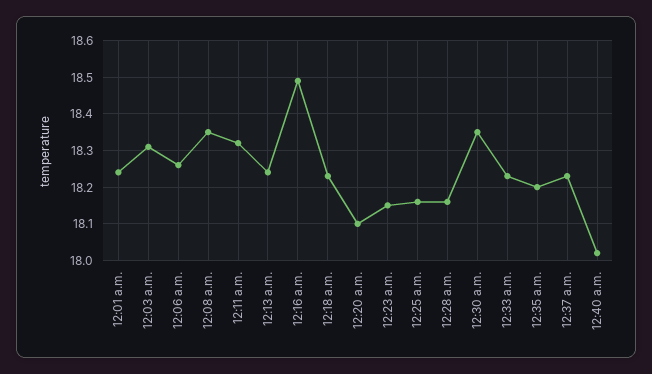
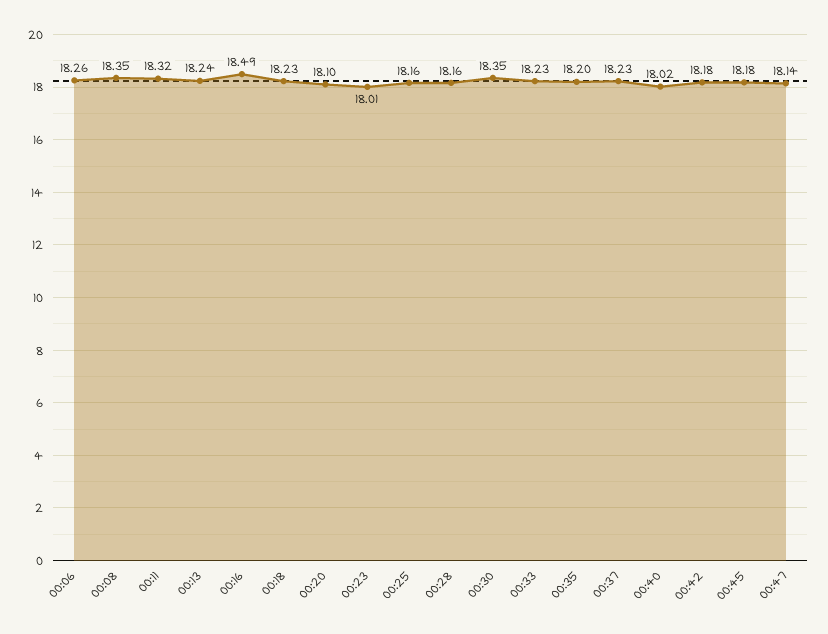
12:01 a.m.: 18.25 -> none
12:03 a.m.: 18.3 -> none
12:23 a.m.: 18.15 -> 18.01
00:42: none -> 18.18
00:45: none -> 18.18
00:47: none -> 18.14

